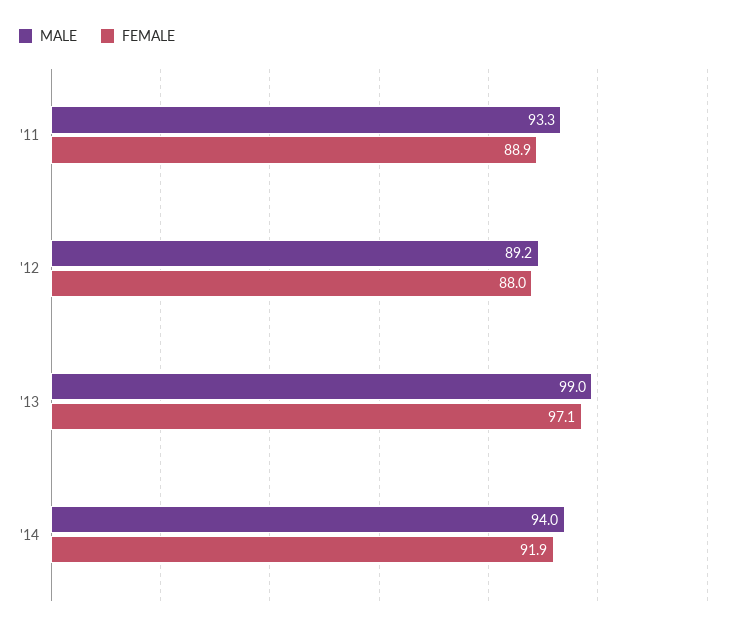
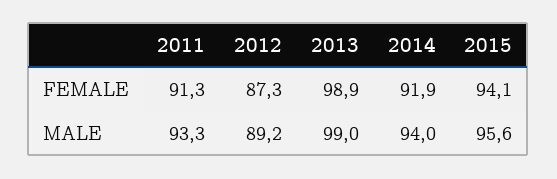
FEMALE, '11: 88.9 -> 91.3
FEMALE, '12: 88 -> 87.3
FEMALE, '13: 97.1 -> 98.9
FEMALE, 2015: none -> 94.1
MALE, 2015: none -> 95.6

